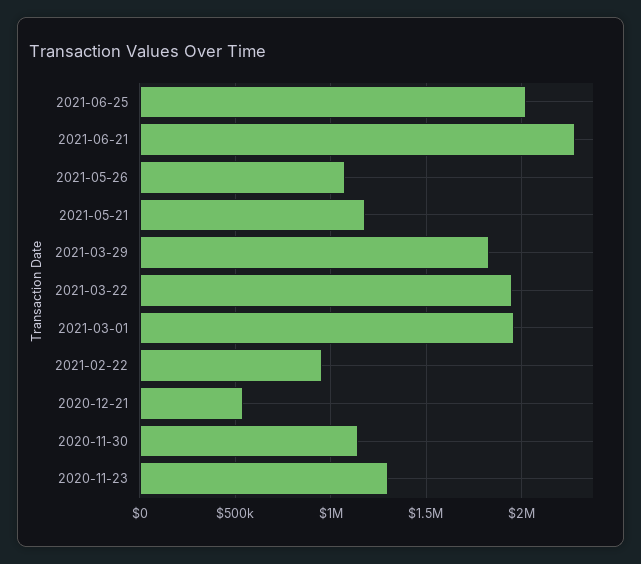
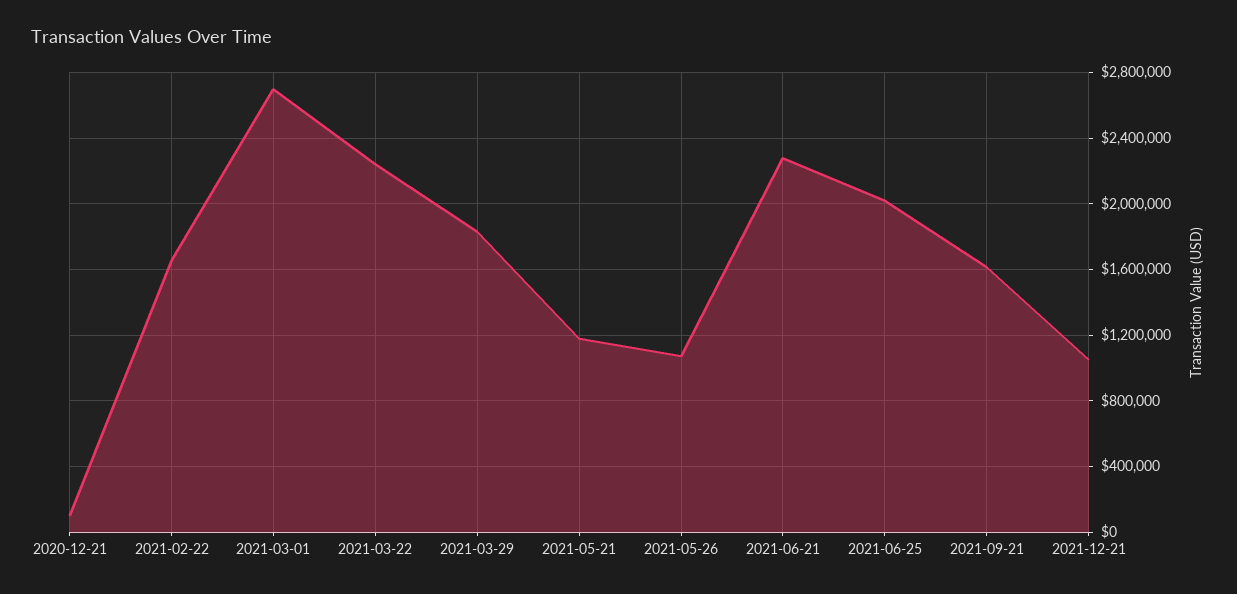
2021-03-22: 1950000 -> 2250000
2021-03-01: 1950000 -> 2700000
2021-02-22: 950000 -> 1650000
2020-12-21: 550000 -> 100000
2020-11-30: 1150000 -> none
2020-11-23: 1300000 -> none
2021-09-21: none -> 1600000
2021-12-21: none -> 1050000

